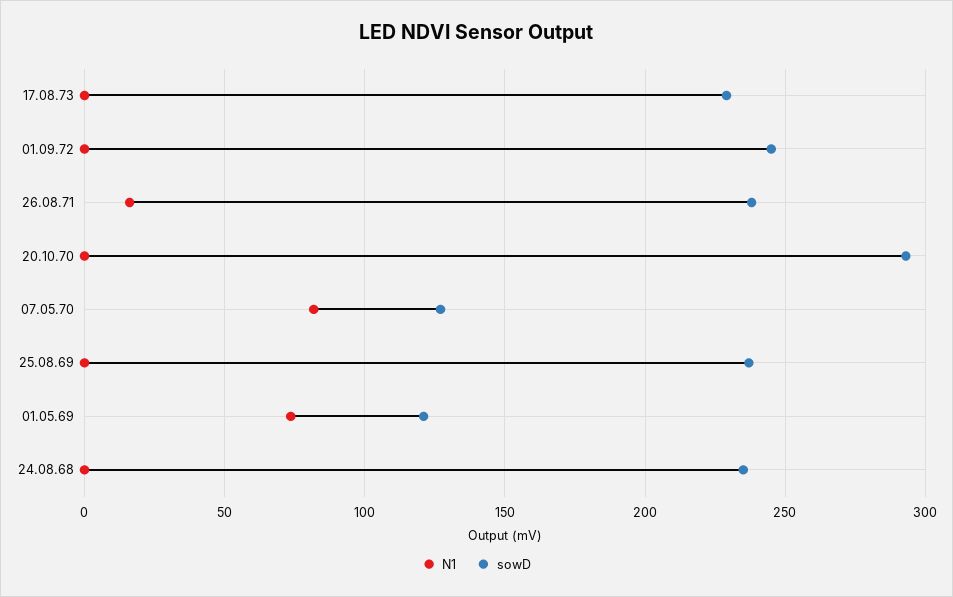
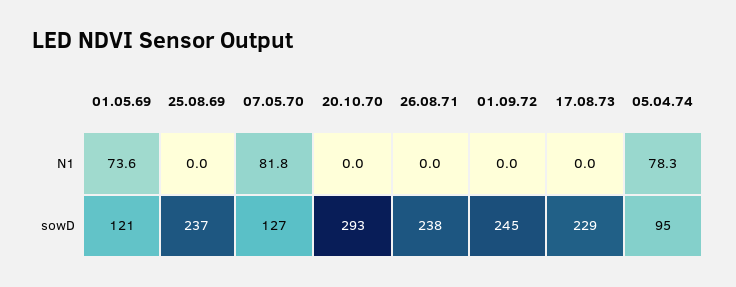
N1, 26.08.71: 15 -> 0
N1, 24.08.68: 0 -> none
sowD, 24.08.68: 235 -> none
N1, 05.04.74: none -> 78.3
sowD, 05.04.74: none -> 95

